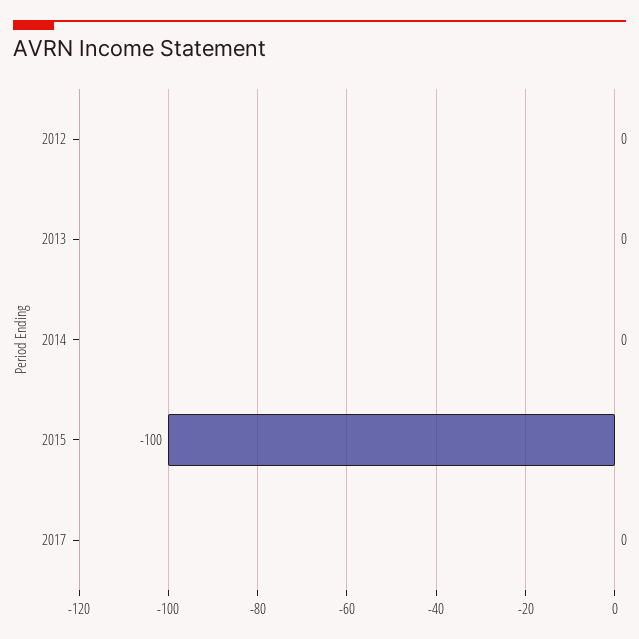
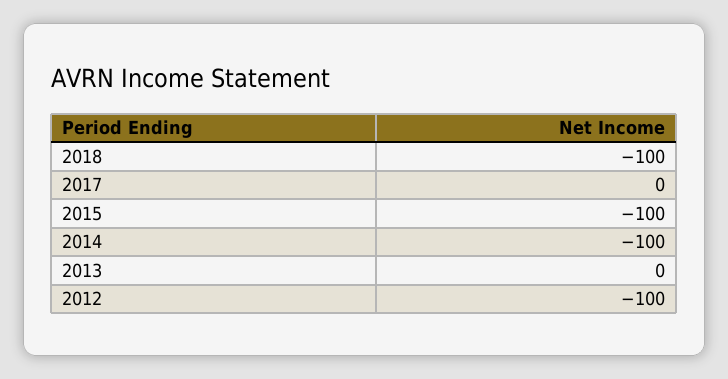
2012: 0 -> -100
2014: 0 -> -100
2018: none -> -100

